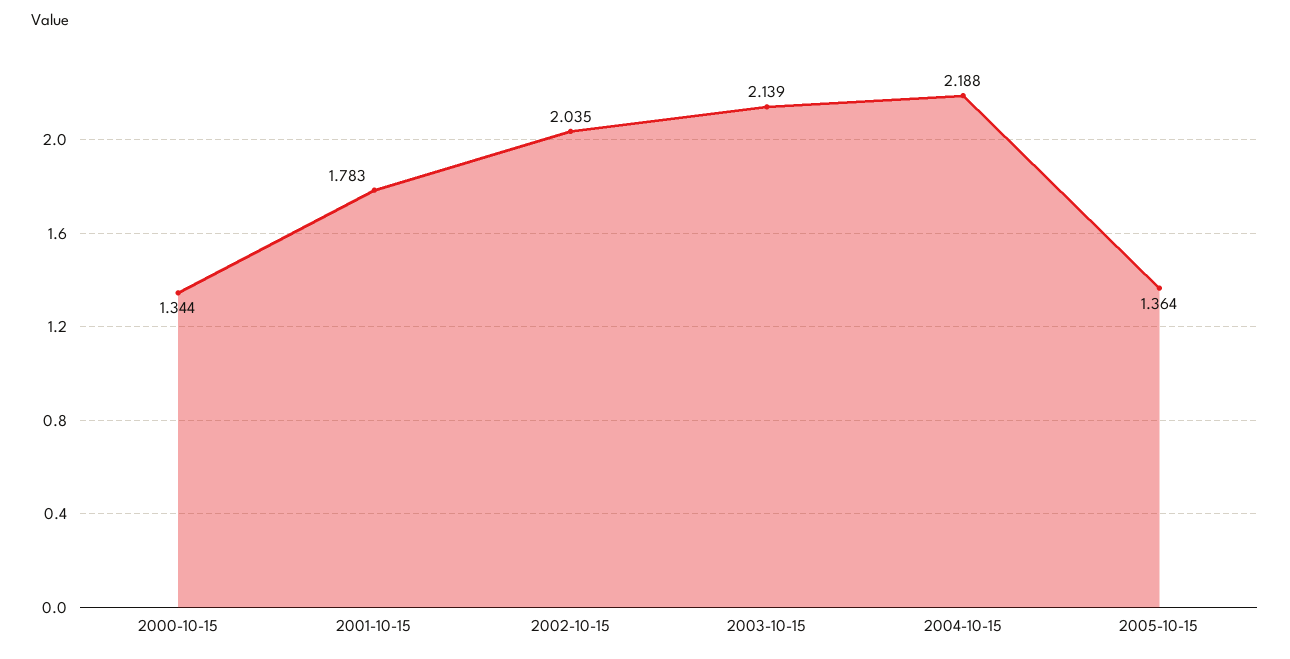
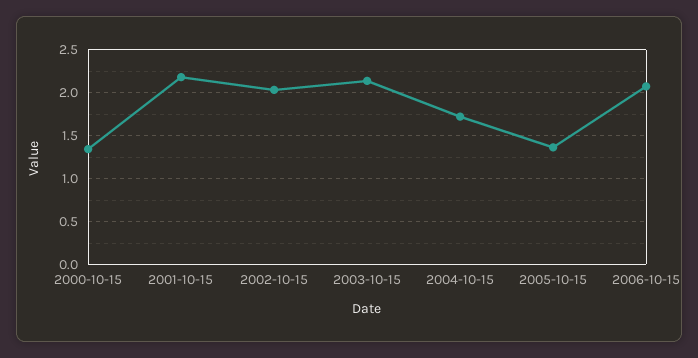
2001-10-15: 1.783 -> 2.2
2004-10-15: 2.188 -> 1.7
2006-10-15: none -> 2.1

